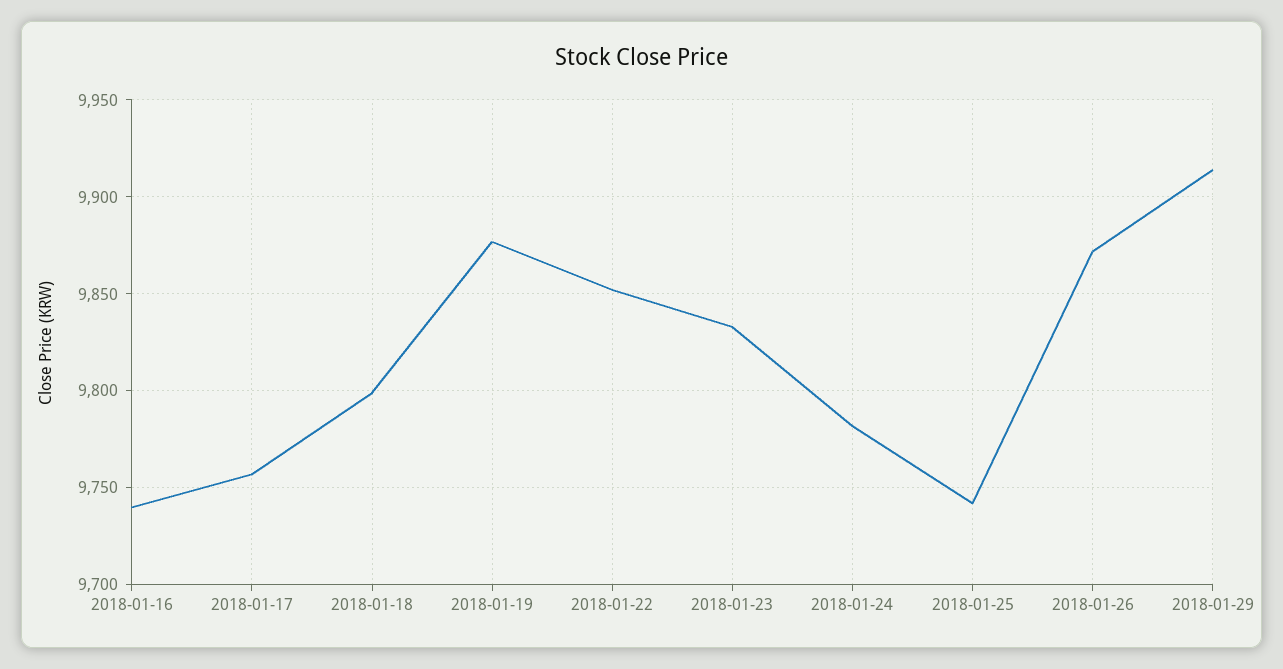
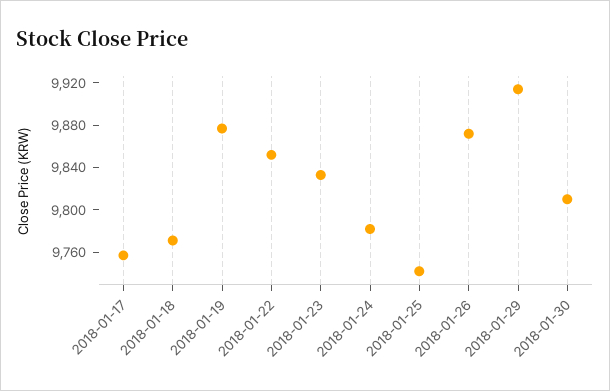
2018-01-16: 9740 -> none
2018-01-18: 9800 -> 9770
2018-01-30: none -> 9810

